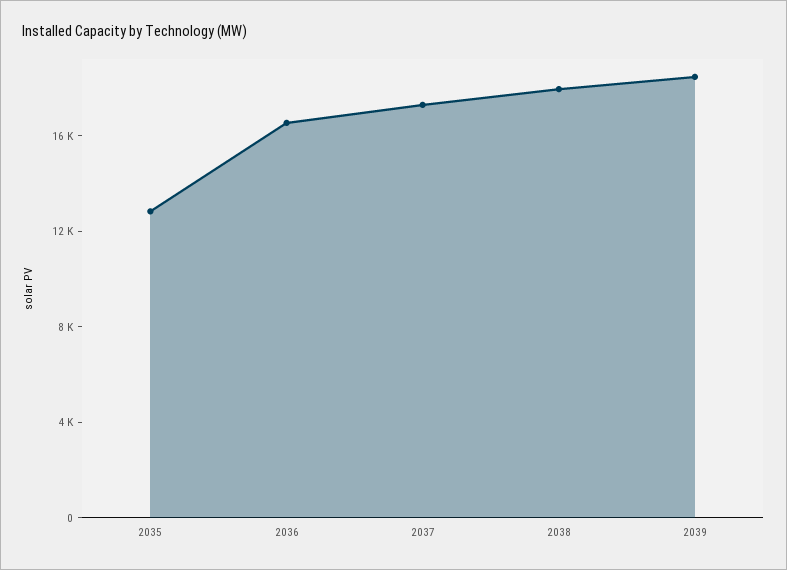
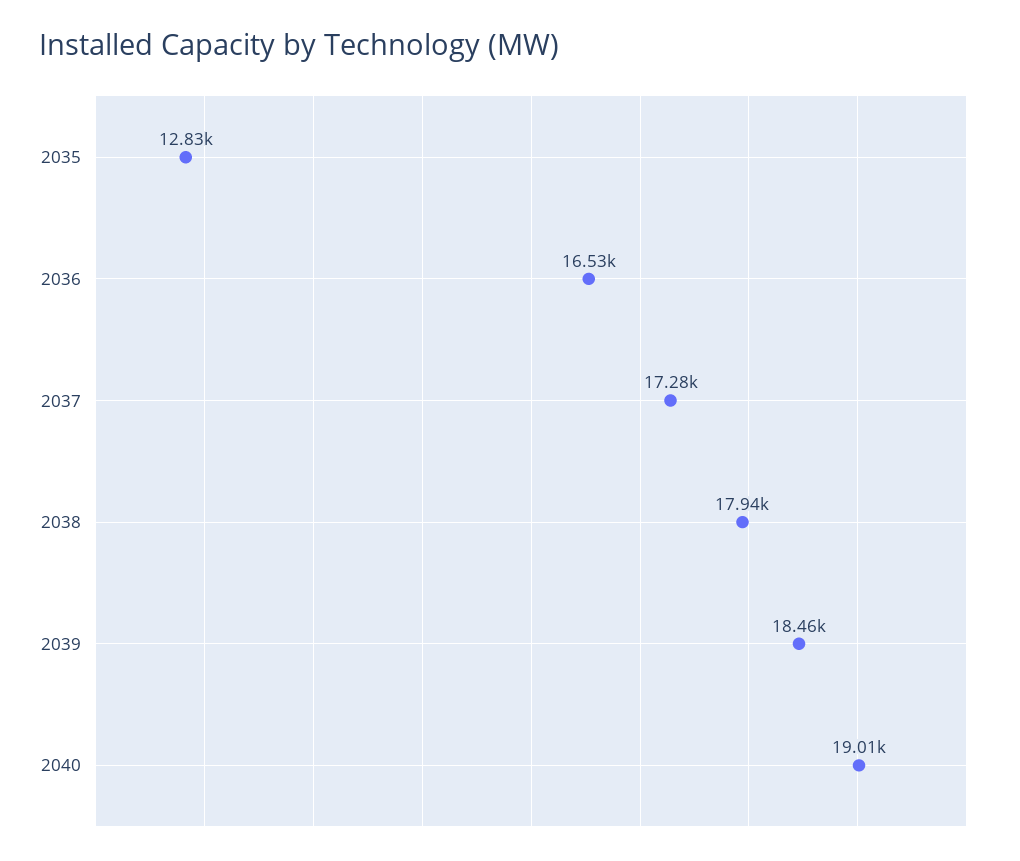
2040: none -> 19010

